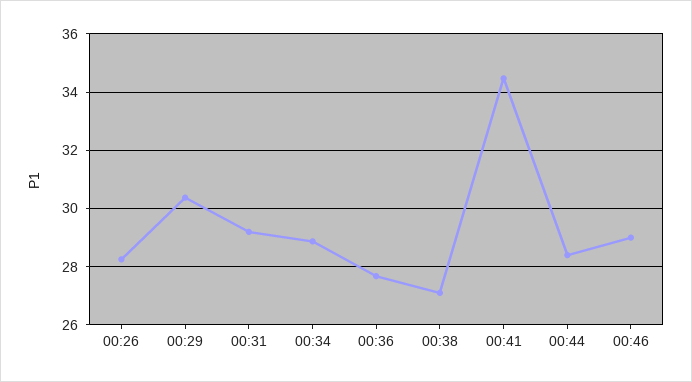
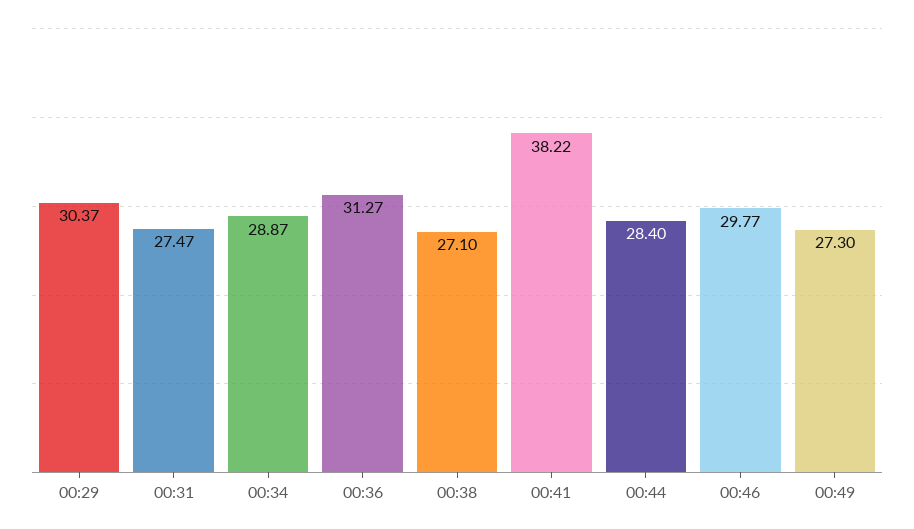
00:26: 28.25 -> none
00:31: 29.25 -> 27.47
00:36: 27.75 -> 31.27
00:41: 34.5 -> 38.22
00:46: 29 -> 29.77
00:49: none -> 27.3

